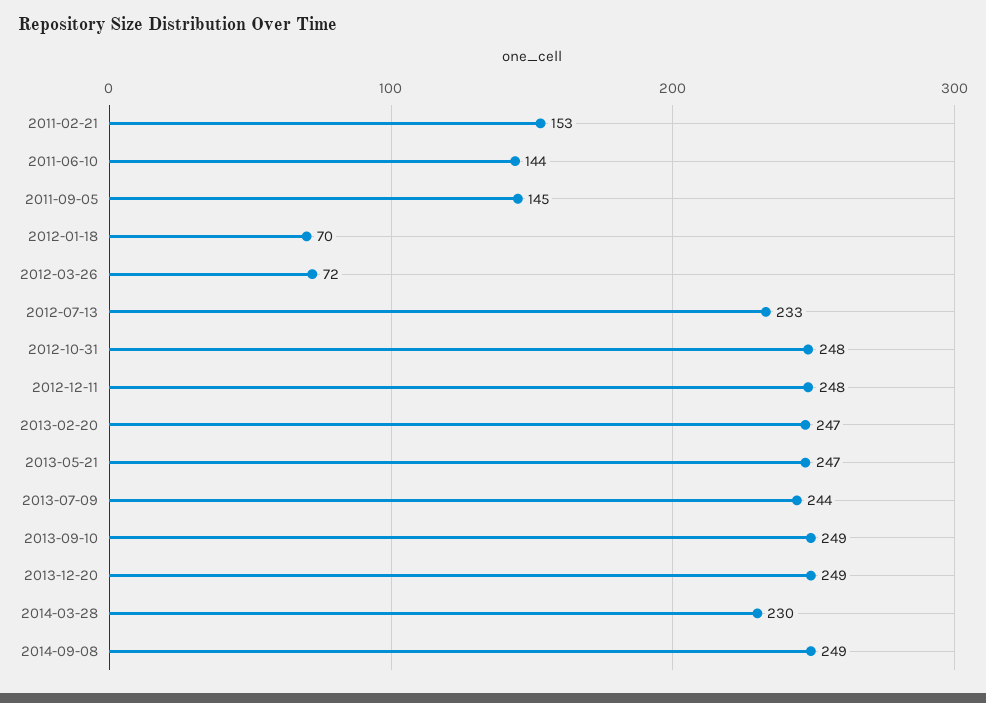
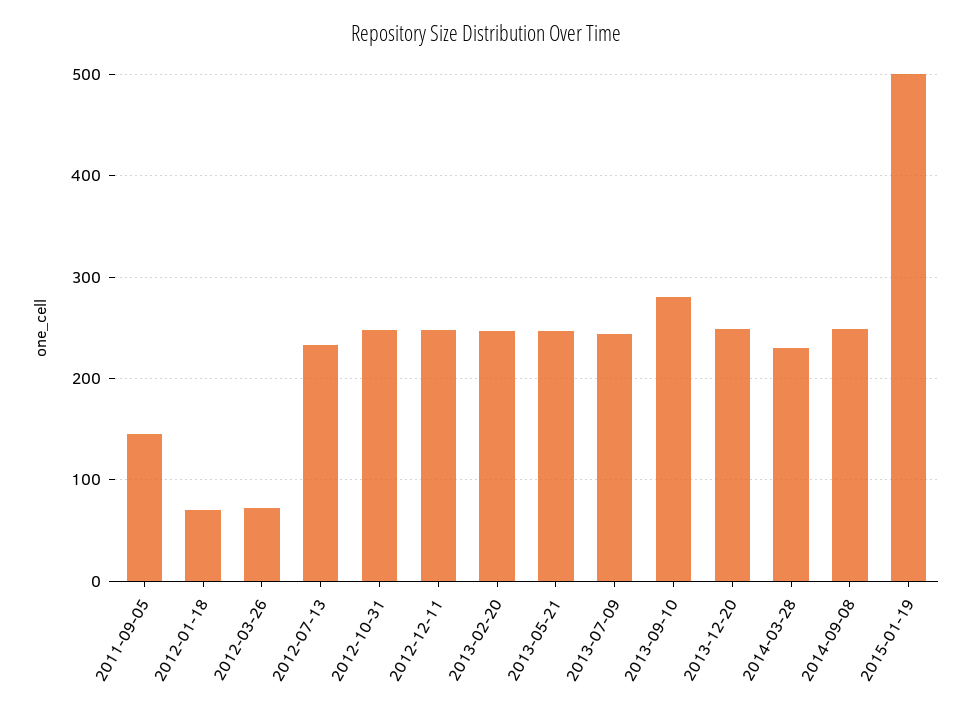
2011-02-21: 153 -> none
2011-06-10: 144 -> none
2013-09-10: 249 -> 280
2015-01-19: none -> 500

